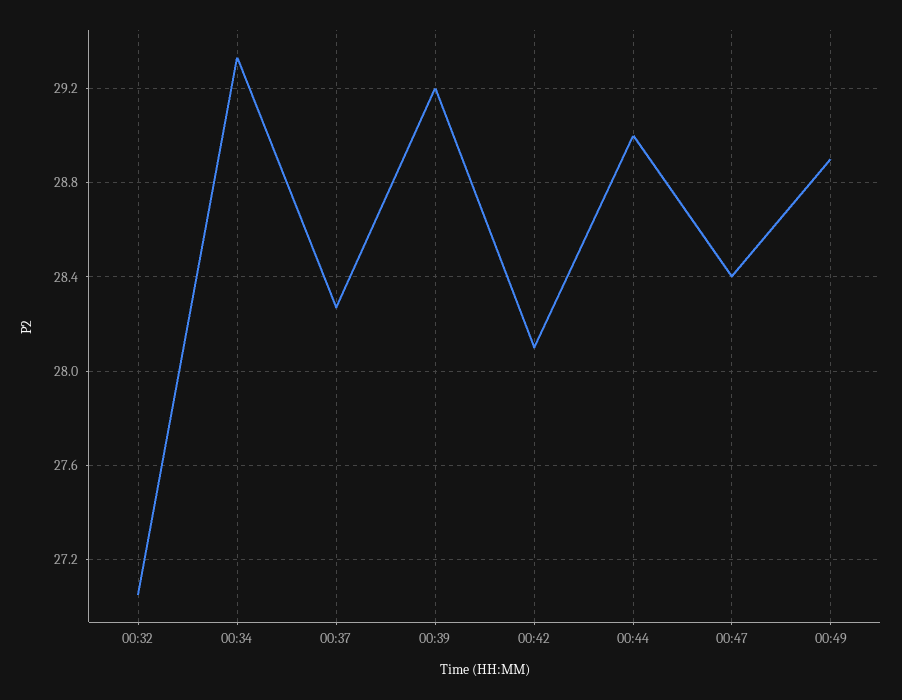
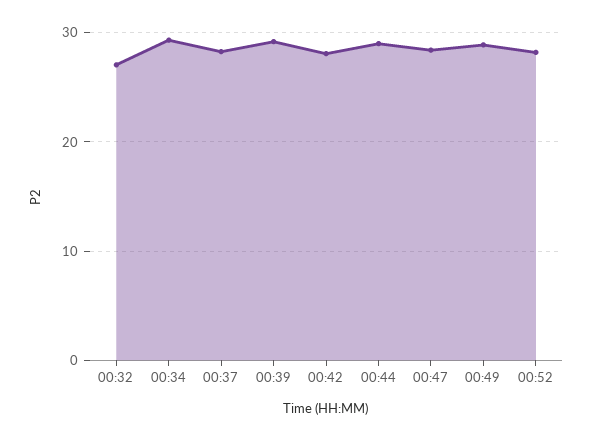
00:52: none -> 28

